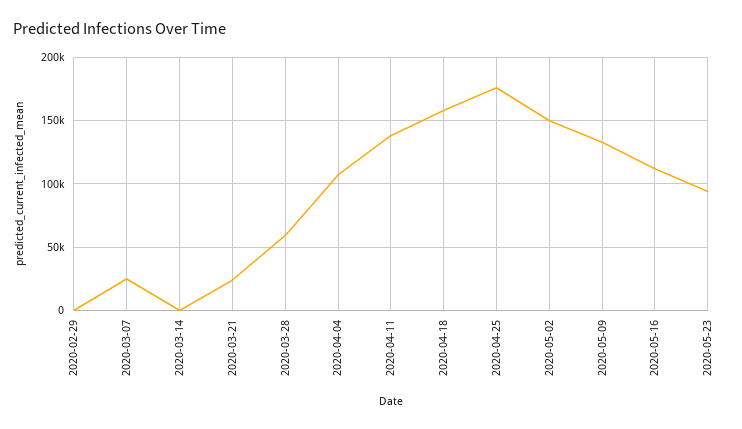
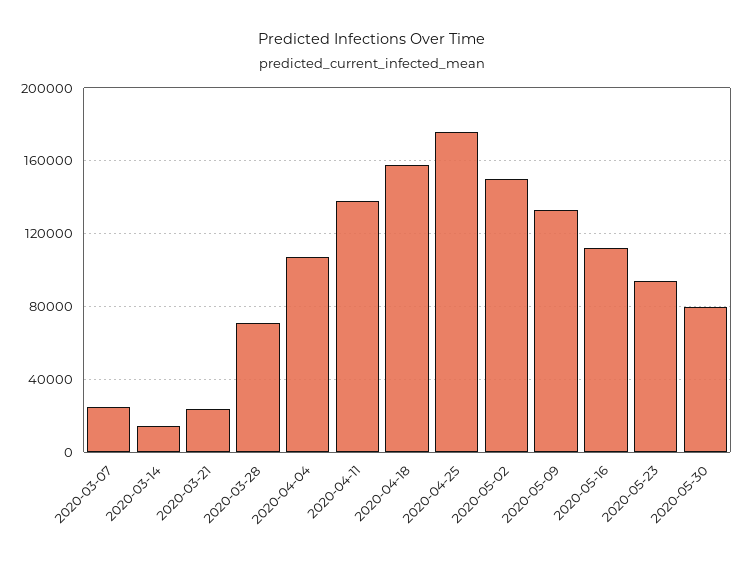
2020-02-29: 0 -> none
2020-03-14: 0 -> 15000
2020-03-28: 60000 -> 70000
2020-05-30: none -> 80000

